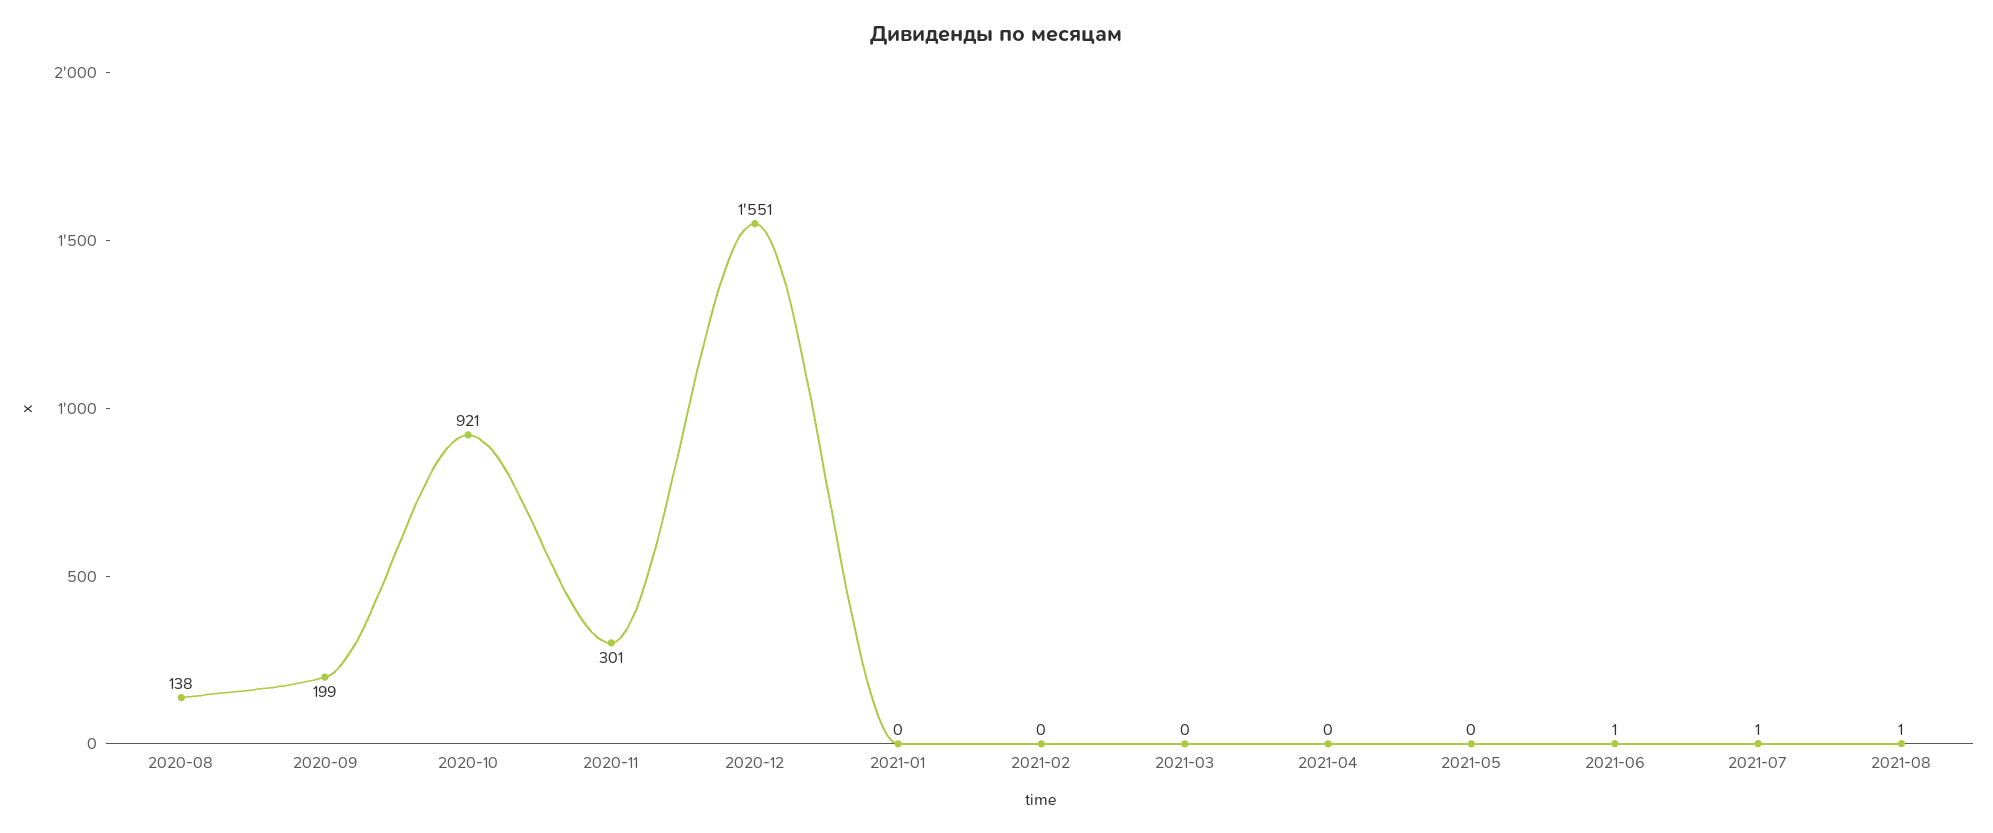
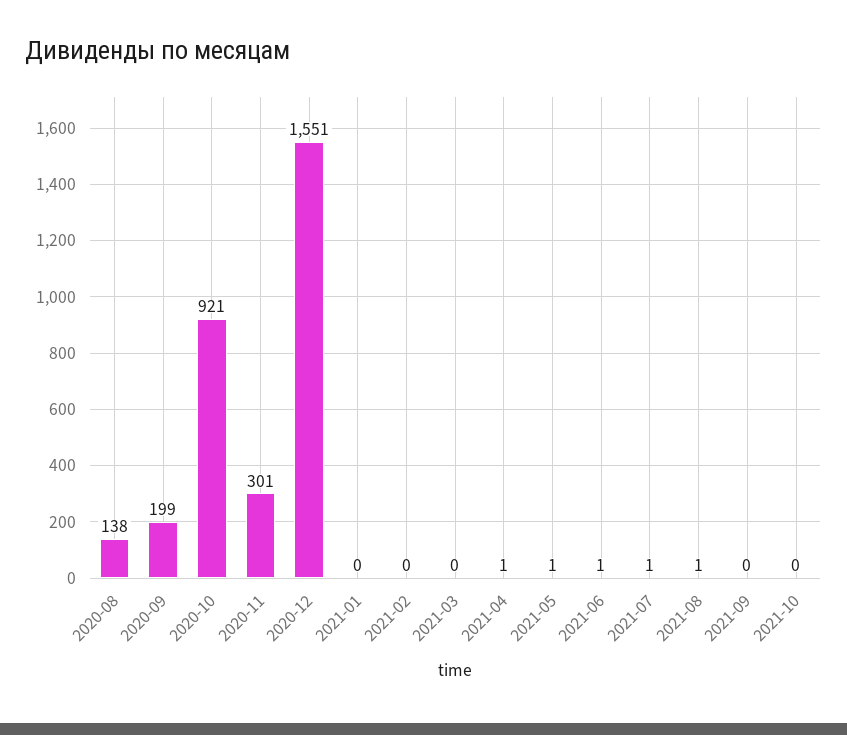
2021-04: 0 -> 1
2021-05: 0 -> 1
2021-09: none -> 0
2021-10: none -> 0

